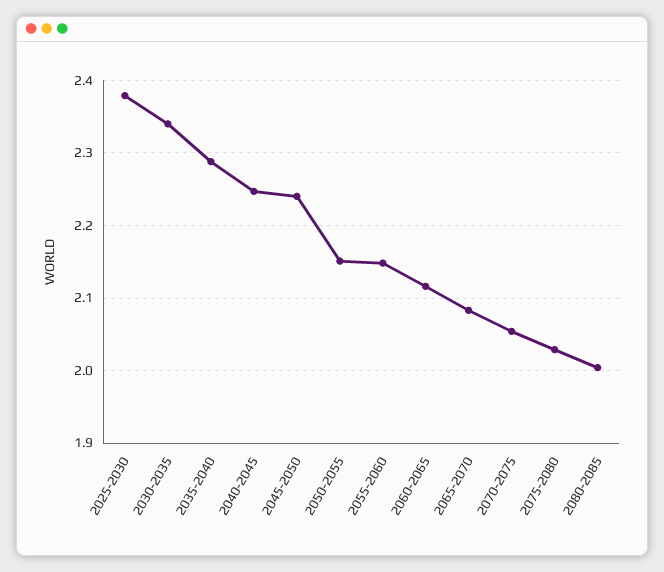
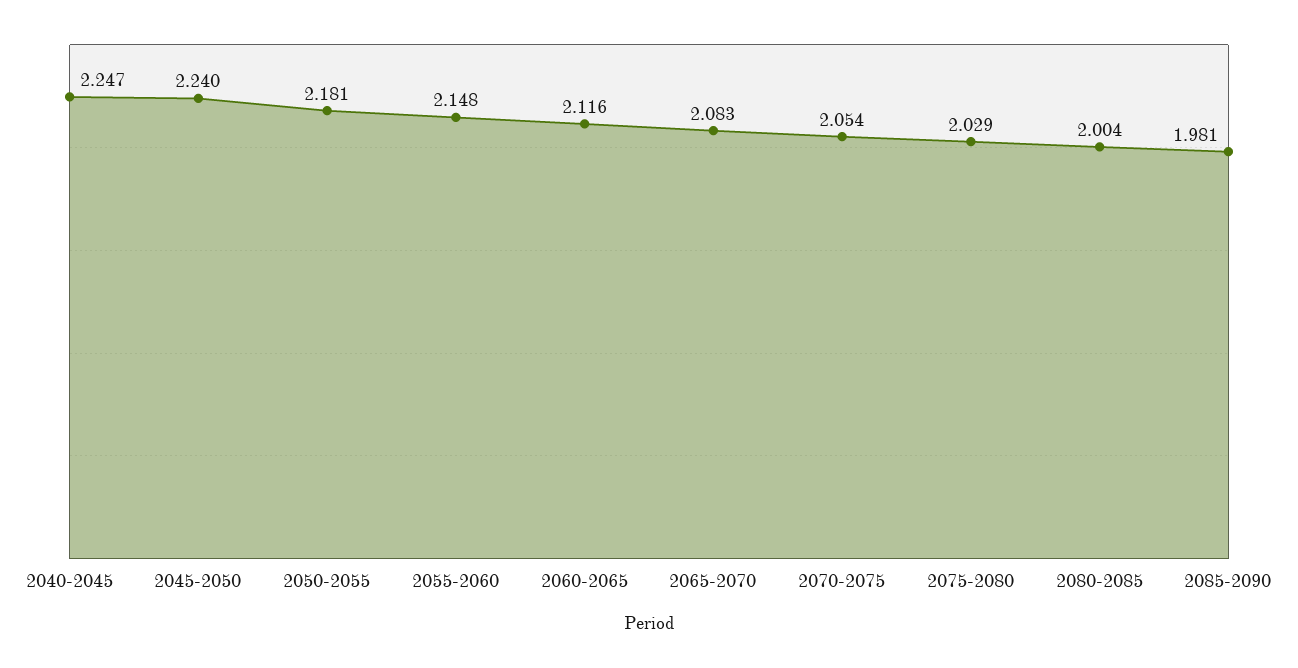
2025-2030: 2.38 -> none
2030-2035: 2.34 -> none
2035-2040: 2.29 -> none
2050-2055: 2.15 -> 2.181
2085-2090: none -> 1.981

